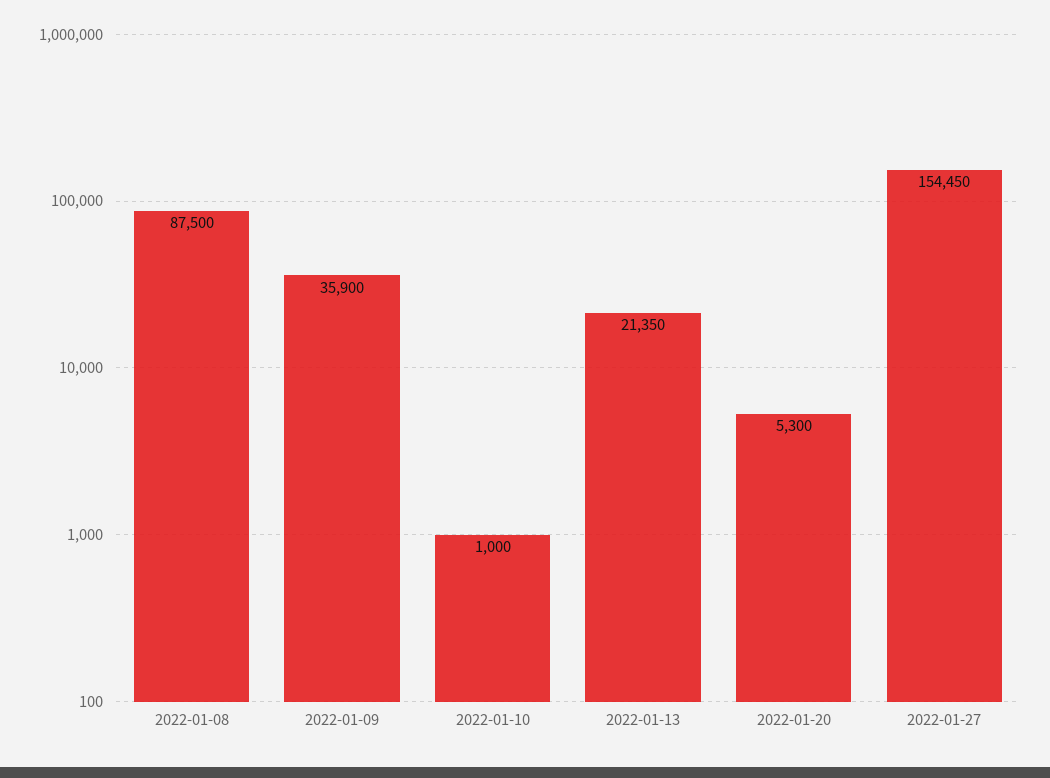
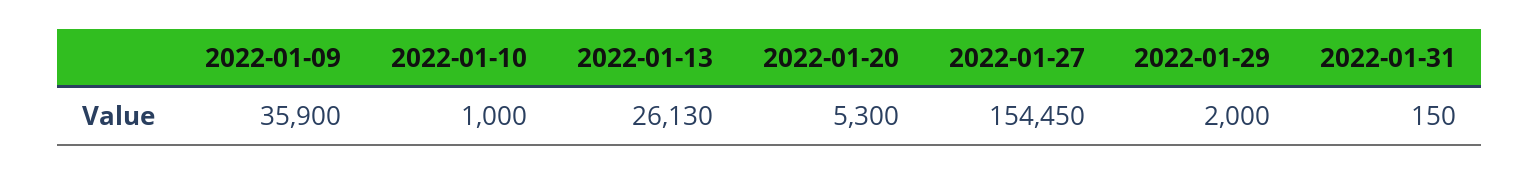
2022-01-08: 87500 -> none
2022-01-13: 21350 -> 26130
2022-01-29: none -> 2000
2022-01-31: none -> 150

